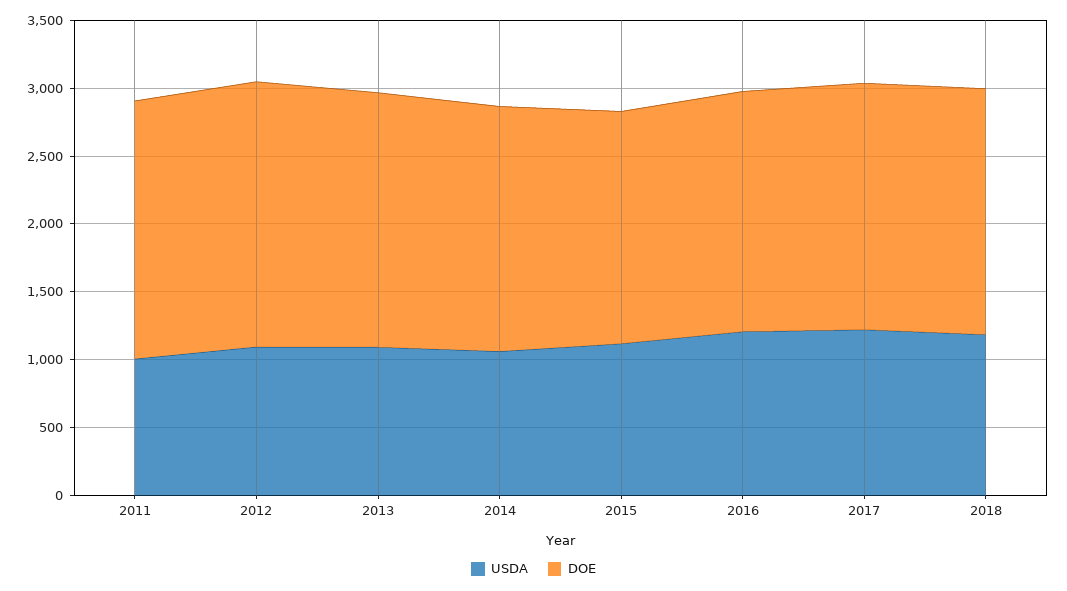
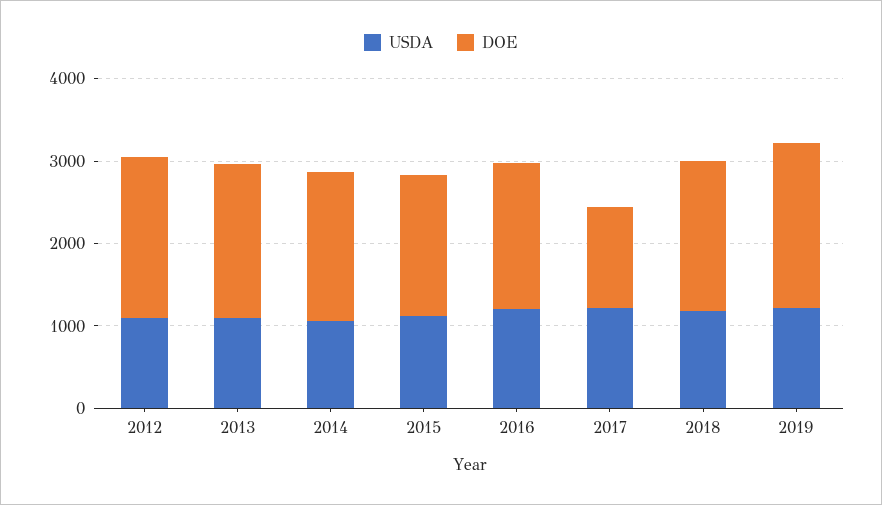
USDA, 2011: 1000 -> none
DOE, 2011: 1900 -> none
DOE, 2017: 1800 -> 1200
USDA, 2019: none -> 1200
DOE, 2019: none -> 2000

